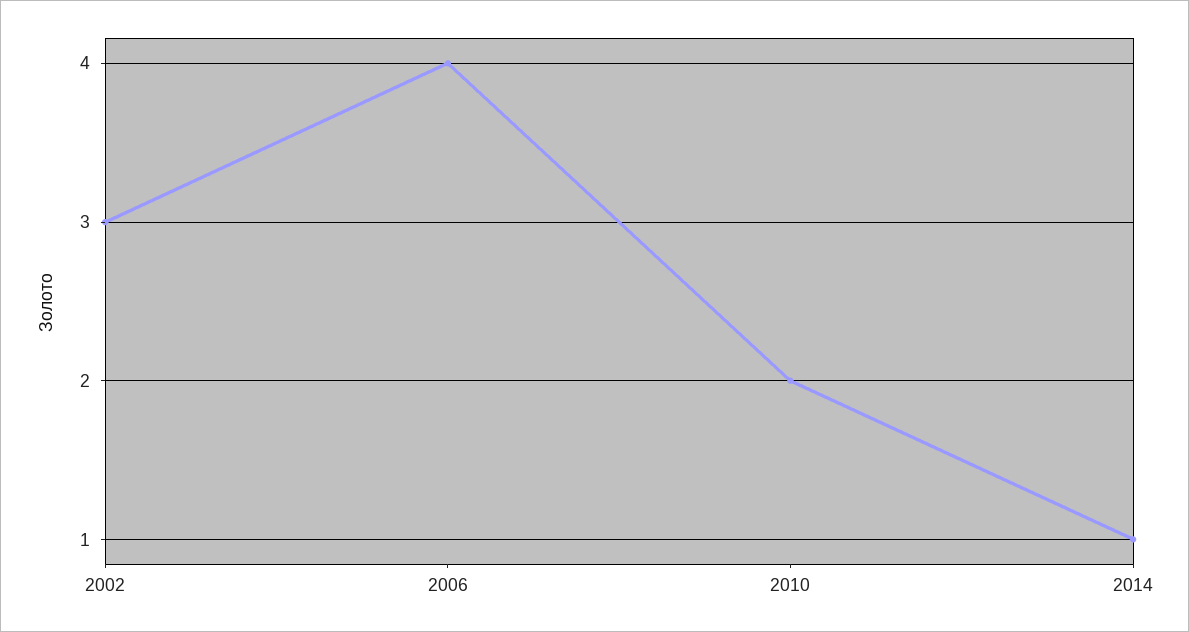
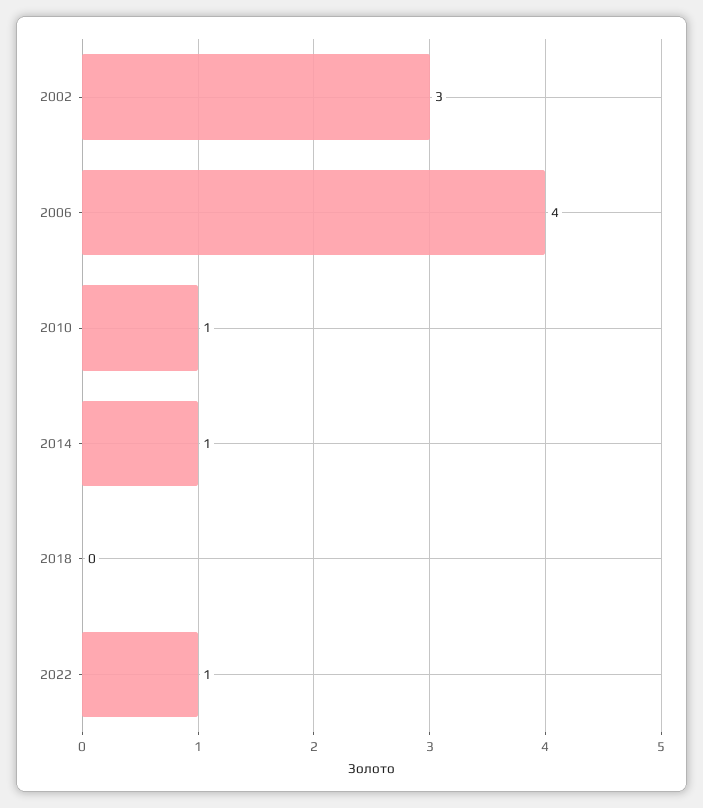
2010: 2 -> 1
2018: none -> 0
2022: none -> 1

